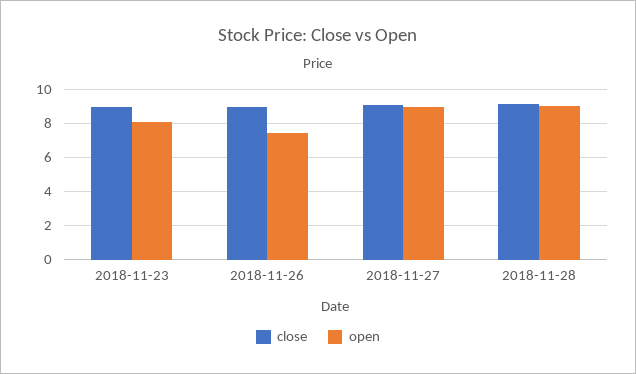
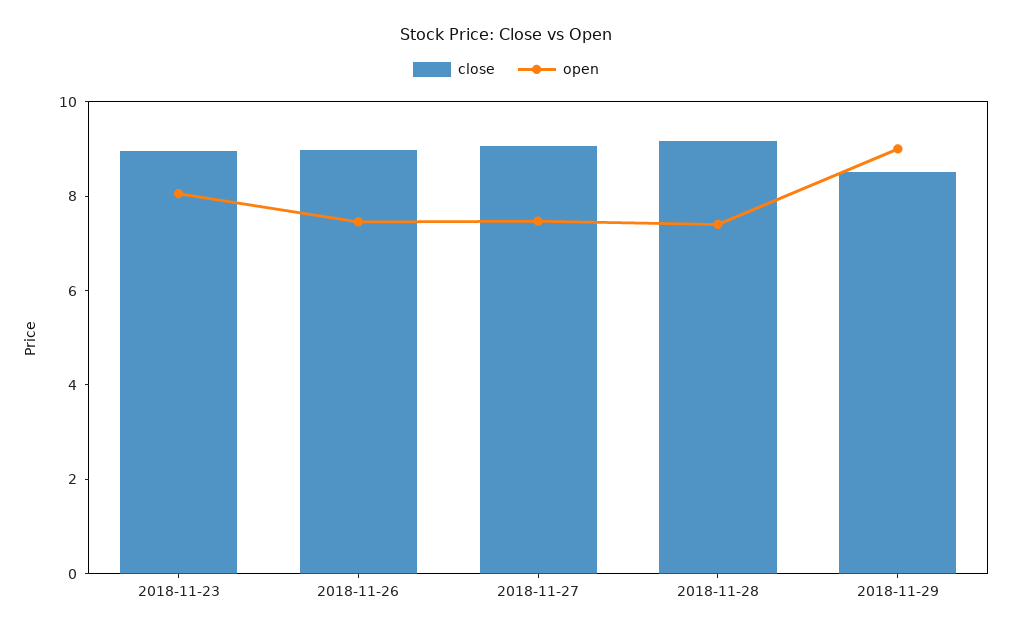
open, 2018-11-27: 9 -> 7.5
open, 2018-11-28: 9 -> 7.5
close, 2018-11-29: none -> 8.5
open, 2018-11-29: none -> 9

